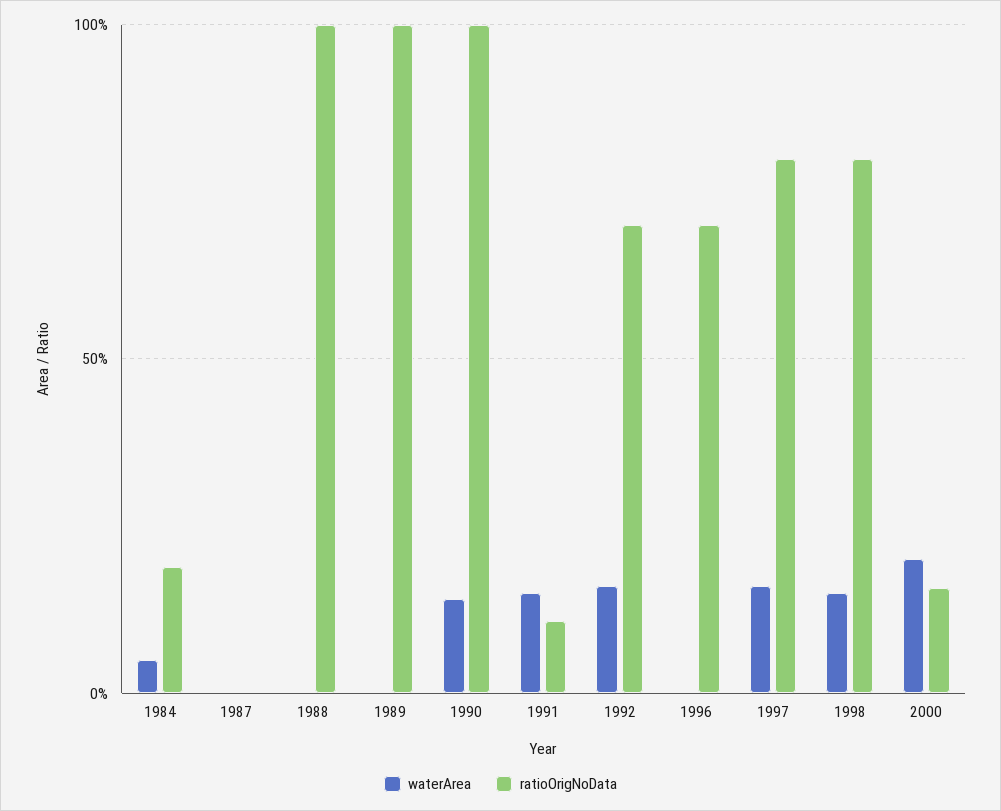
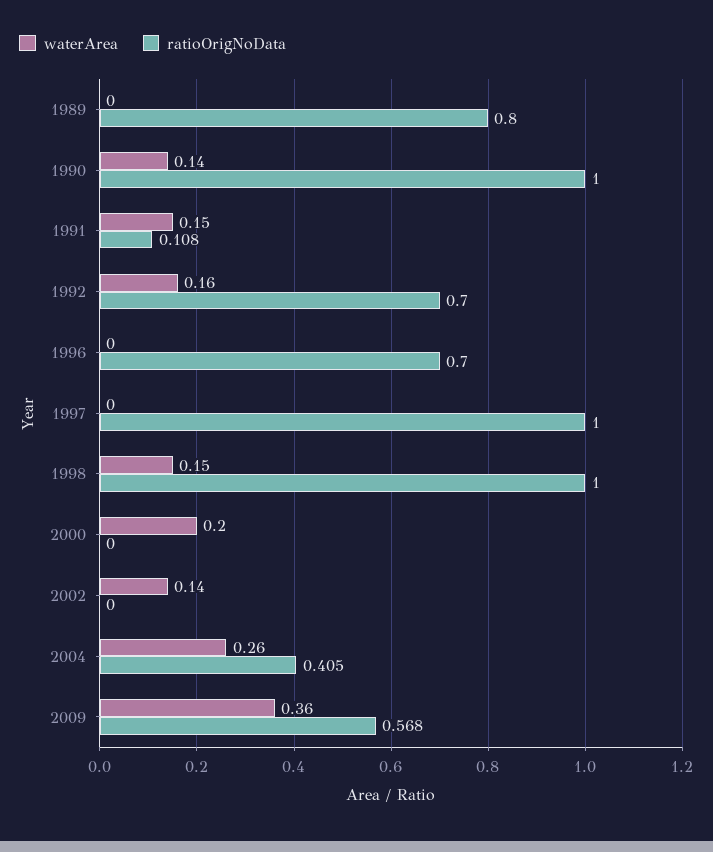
waterArea, 1984: 0.05 -> none
ratioOrigNoData, 1984: 0.2 -> none
waterArea, 1987: 0 -> none
ratioOrigNoData, 1987: 0 -> none
waterArea, 1988: 0 -> none
ratioOrigNoData, 1988: 1 -> none
ratioOrigNoData, 1989: 1 -> 0.8
waterArea, 1997: 0.15 -> 0
ratioOrigNoData, 1997: 0.8 -> 1
ratioOrigNoData, 1998: 0.8 -> 1
ratioOrigNoData, 2000: 0.15 -> 0
waterArea, 2002: none -> 0.14
ratioOrigNoData, 2002: none -> 0
waterArea, 2004: none -> 0.26
ratioOrigNoData, 2004: none -> 0.405
waterArea, 2009: none -> 0.36
ratioOrigNoData, 2009: none -> 0.568

